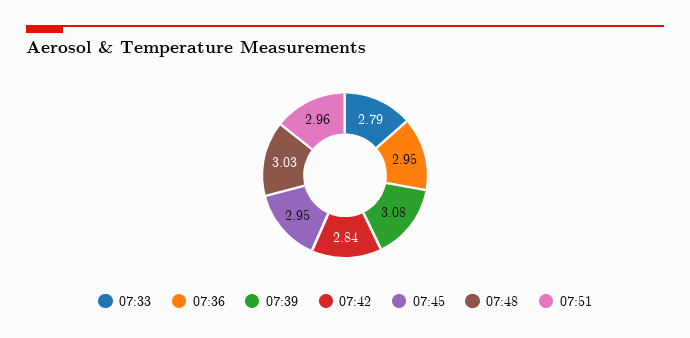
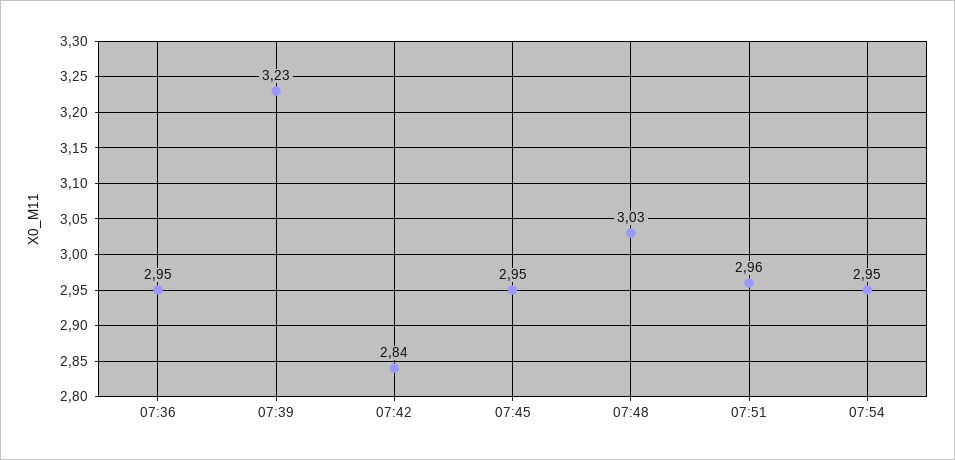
07:33: 2.79 -> none
07:39: 3.08 -> 3.23
07:54: none -> 2.95

